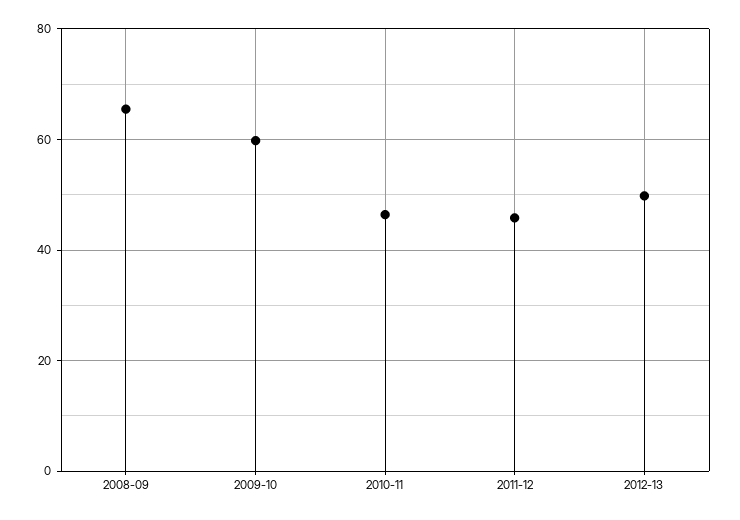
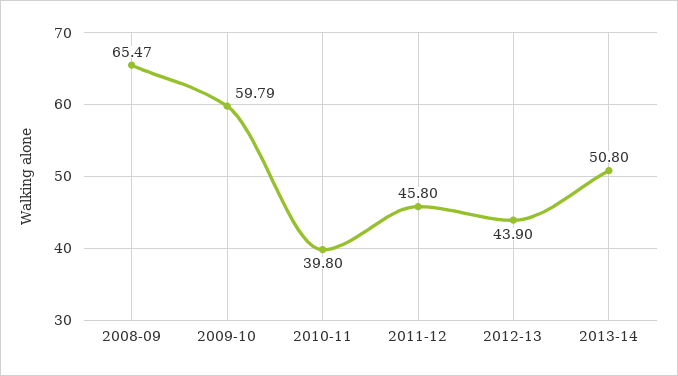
2010-11: 46 -> 39.8
2012-13: 50 -> 43.9
2013-14: none -> 50.8

